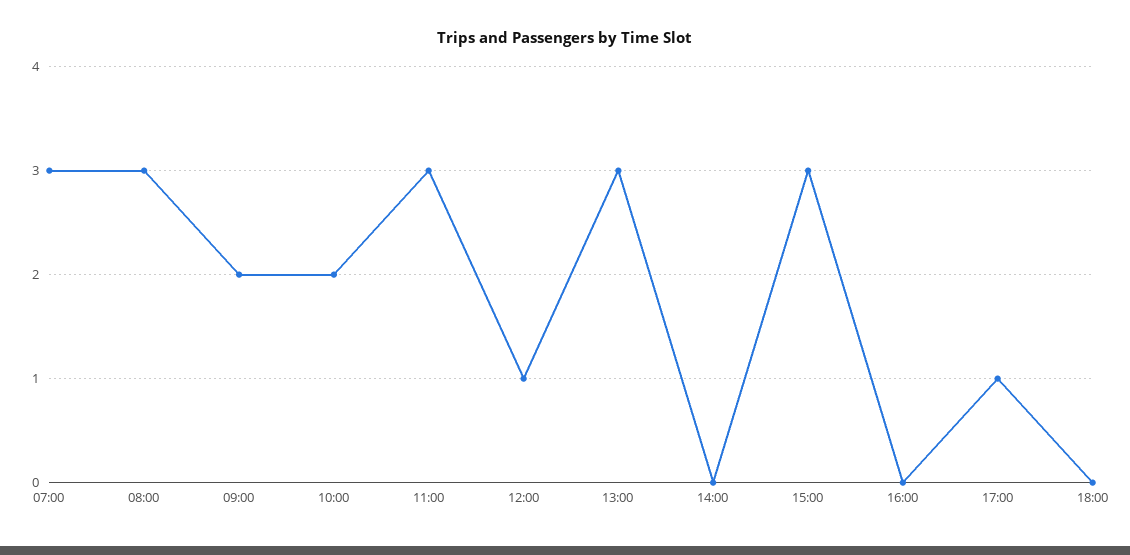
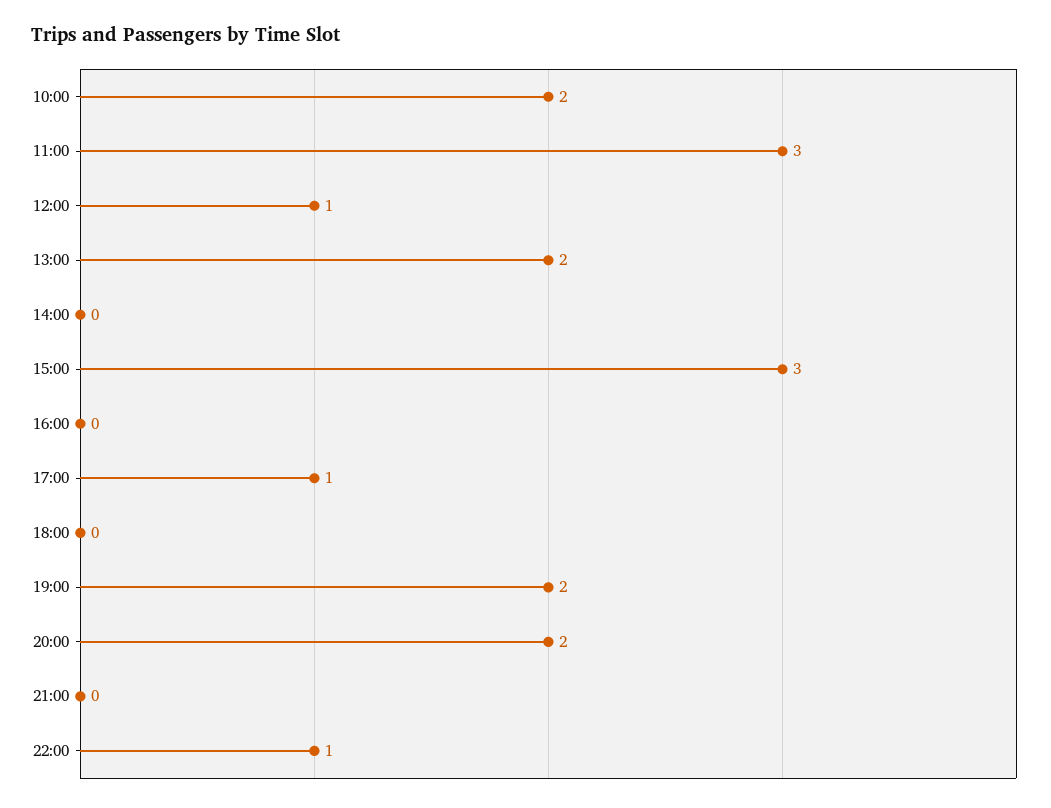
07:00: 3 -> none
08:00: 3 -> none
09:00: 2 -> none
13:00: 3 -> 2
19:00: none -> 2
20:00: none -> 2
21:00: none -> 0
22:00: none -> 1

